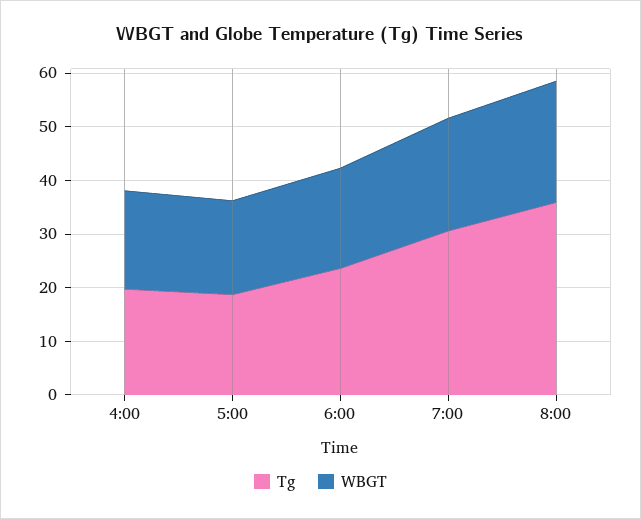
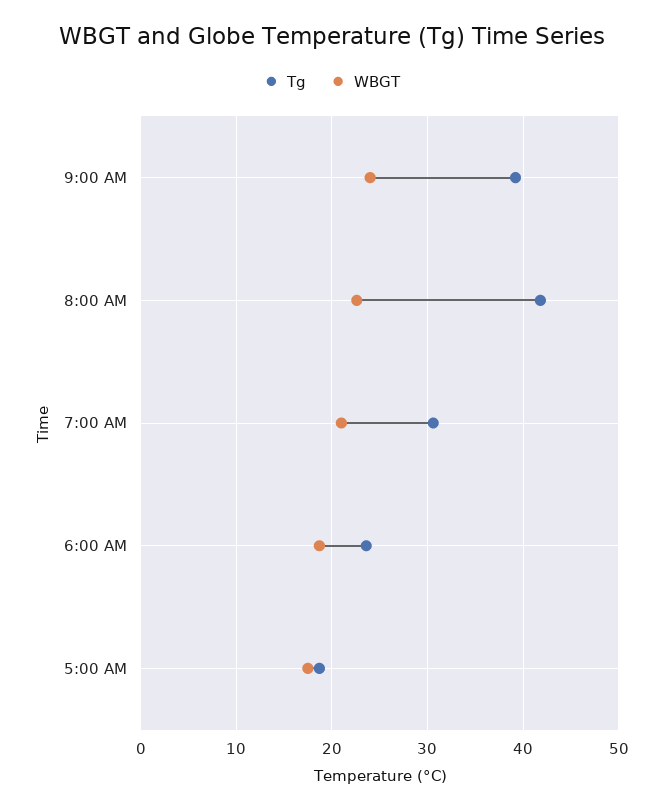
Tg, 4:00: 20 -> none
WBGT, 4:00: 18 -> none
Tg, 8:00: 36 -> 42
Tg, 9:00 AM: none -> 39
WBGT, 9:00 AM: none -> 24

